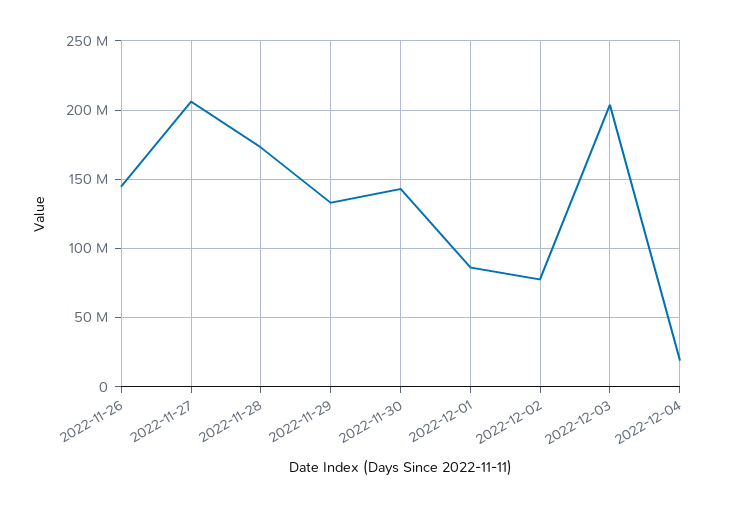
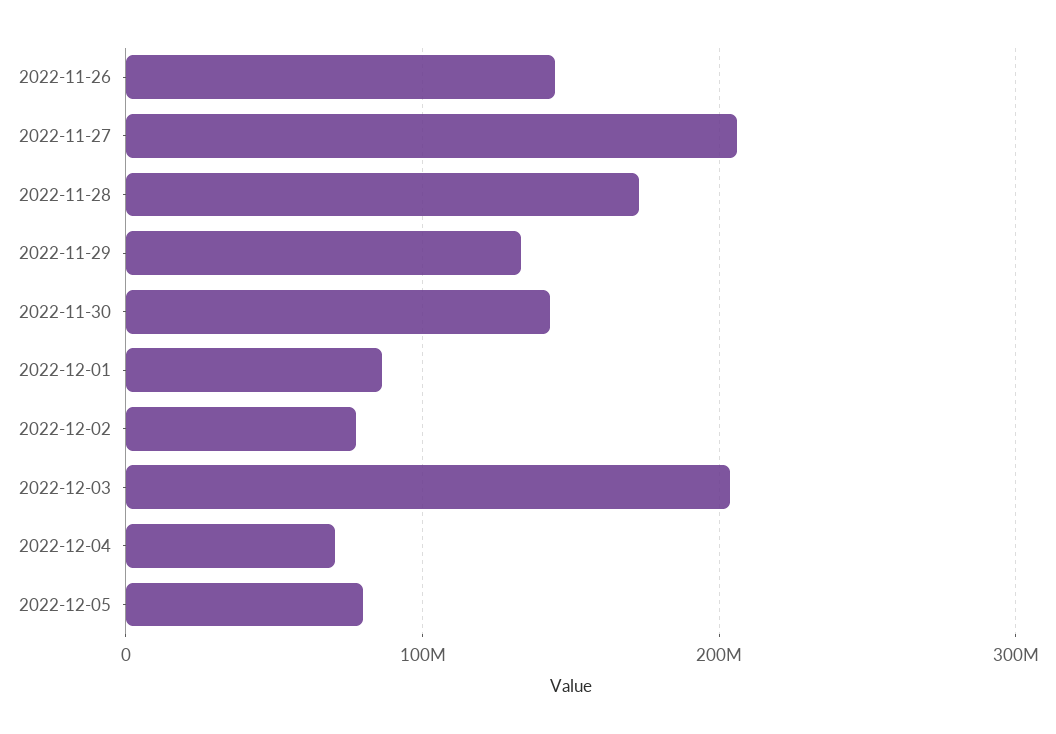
2022-12-04: 20000000 -> 70000000
2022-12-05: none -> 80000000

